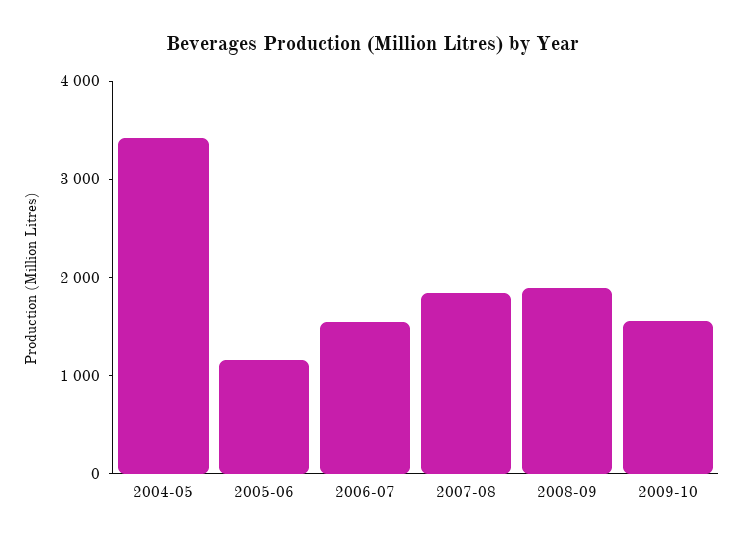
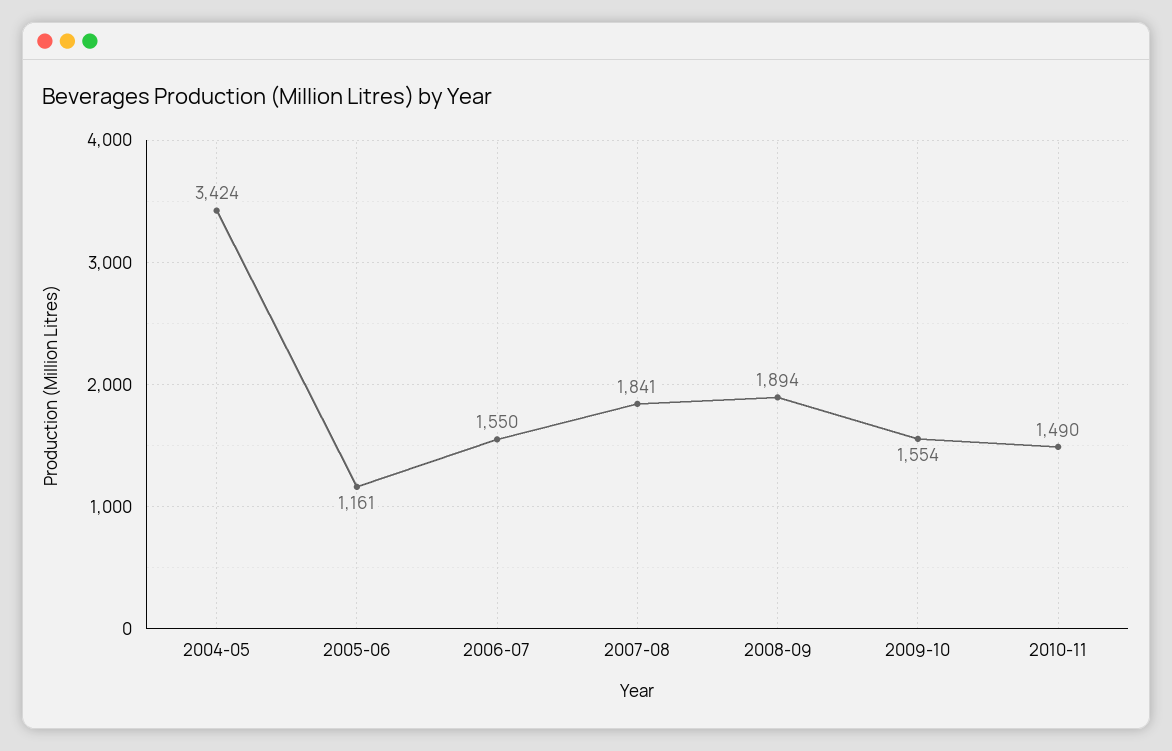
2010-11: none -> 1490

